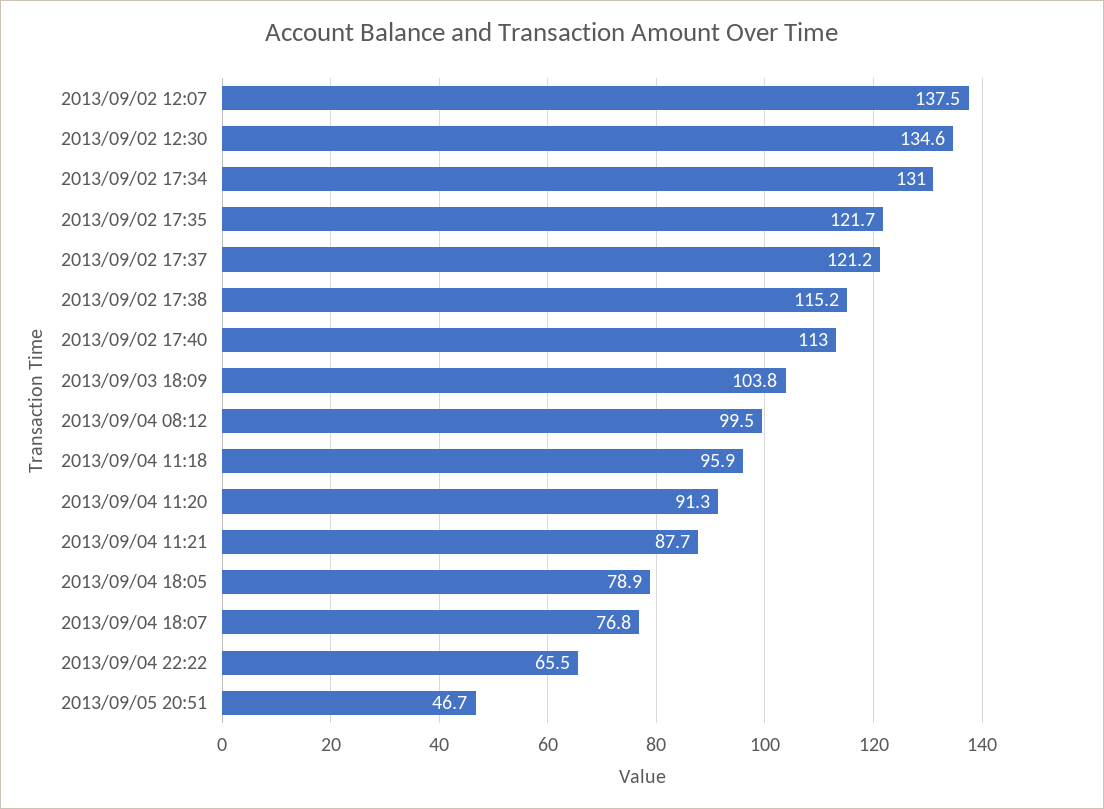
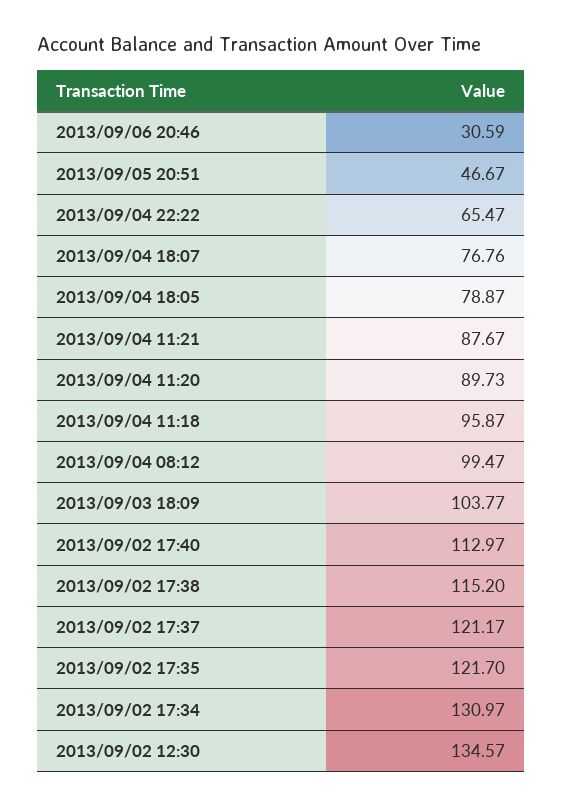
2013/09/02 12:07: 137.5 -> none
2013/09/04 11:20: 91.3 -> 89.73
2013/09/06 20:46: none -> 30.59

